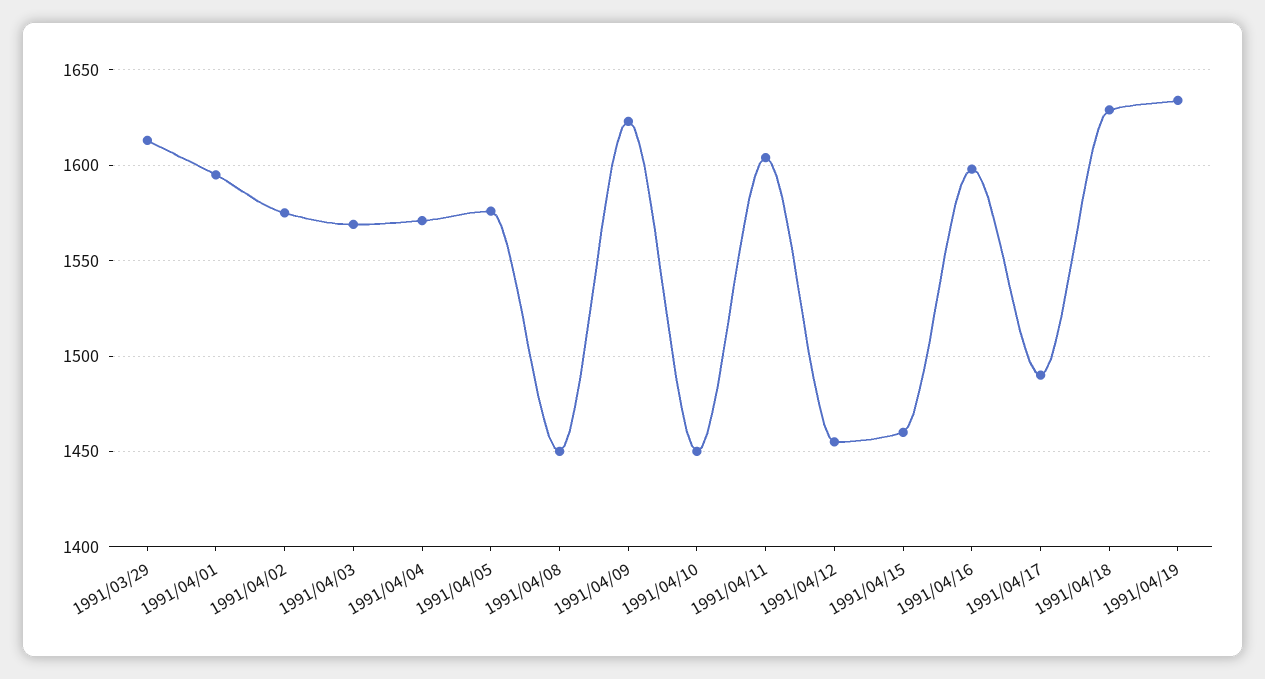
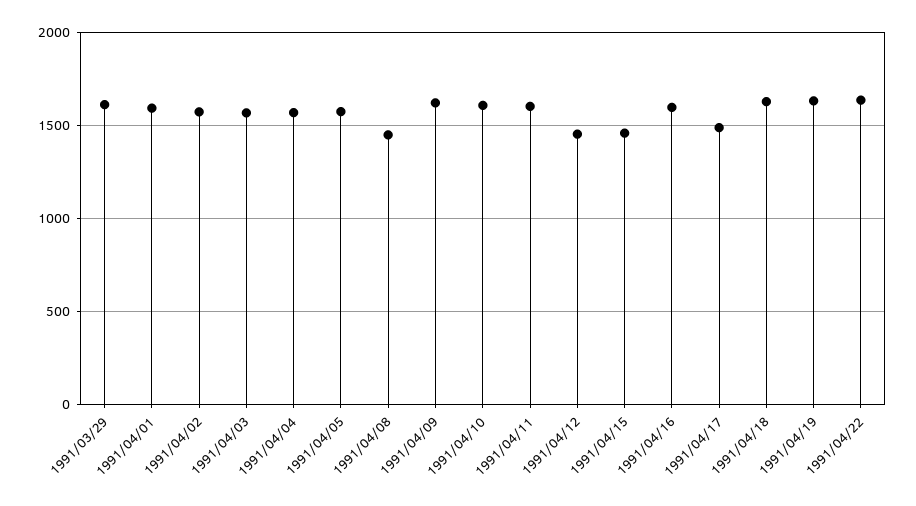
1991/04/10: 1450 -> 1600
1991/04/22: none -> 1650

